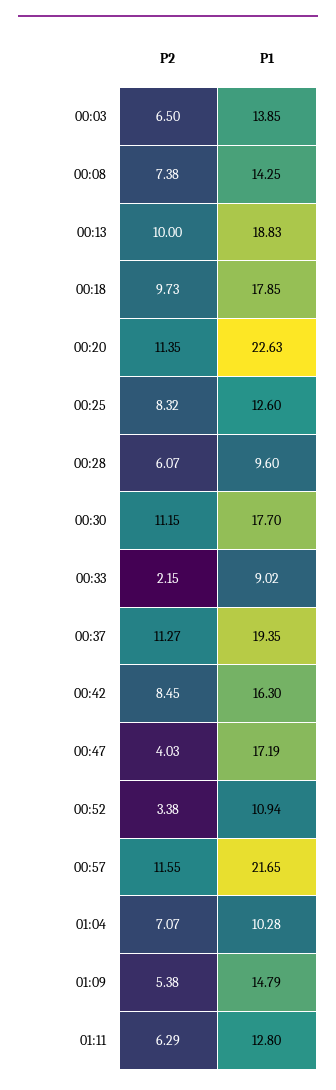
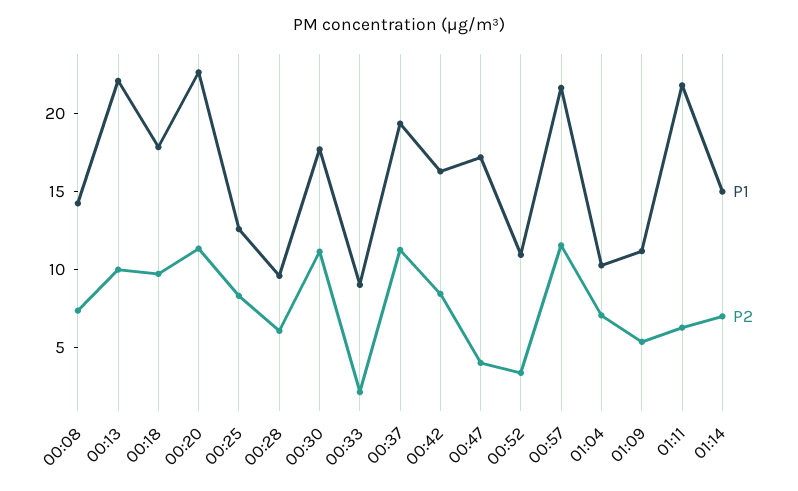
P2, 00:03: 6.5 -> none
P1, 00:03: 13.85 -> none
P1, 00:13: 18.83 -> 22
P1, 01:09: 14.79 -> 11
P1, 01:11: 12.8 -> 22
P1, 01:14: none -> 15
P2, 01:14: none -> 7

